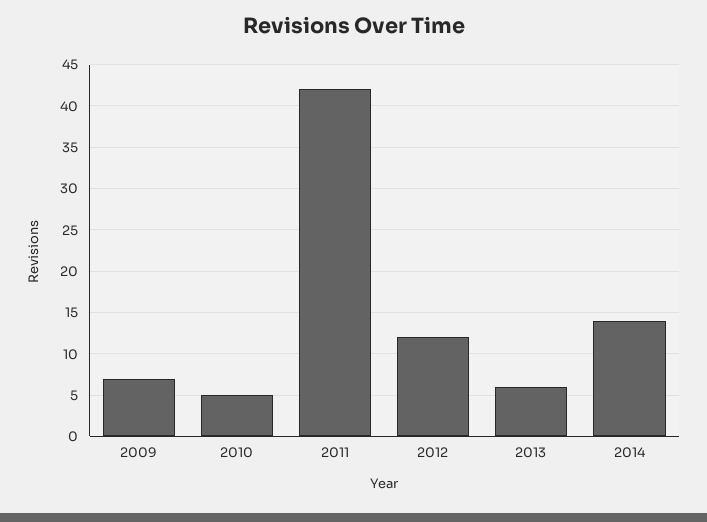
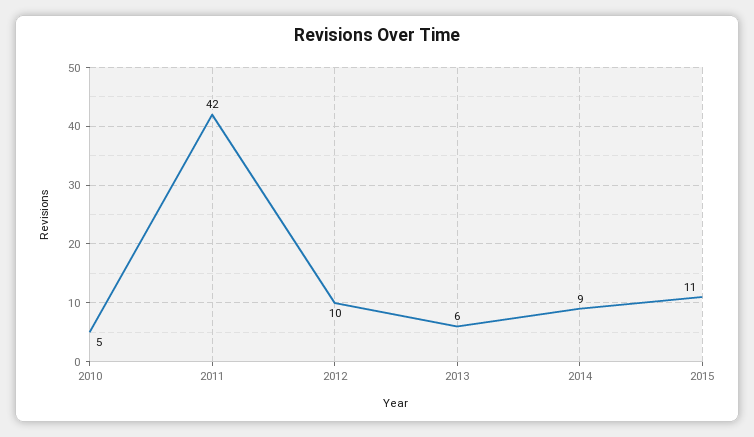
2009: 7 -> none
2012: 12 -> 10
2014: 14 -> 9
2015: none -> 11

